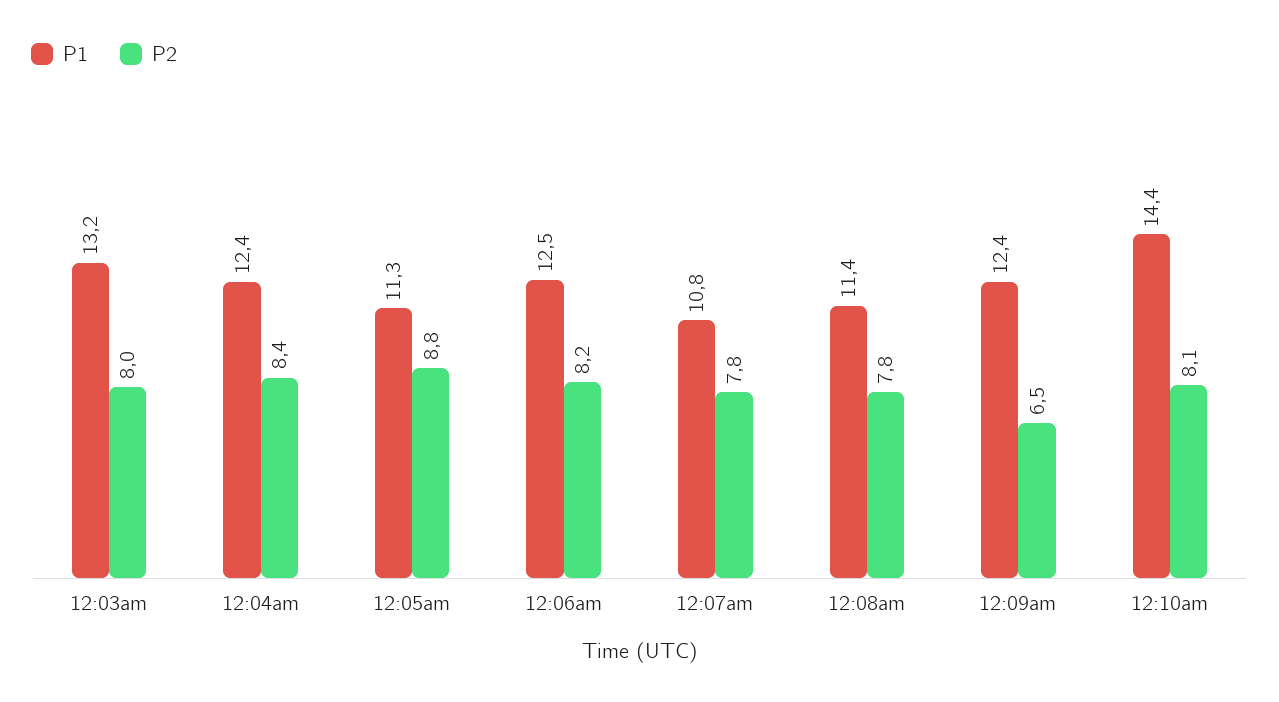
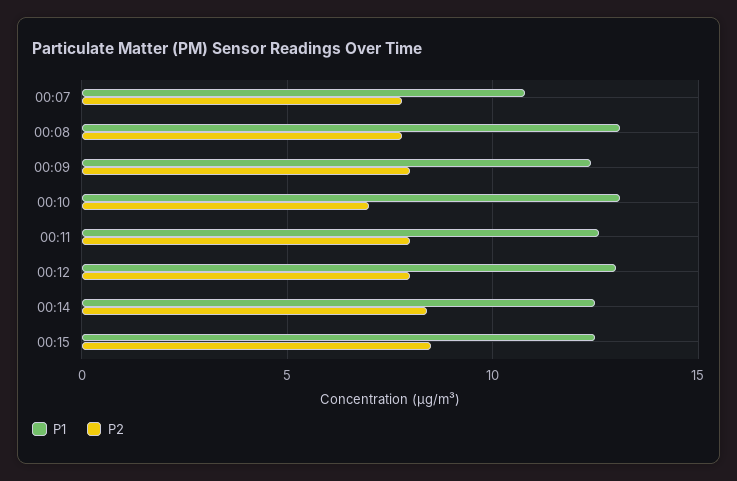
P1, 12:03am: 13.2 -> none
P2, 12:03am: 8 -> none
P1, 12:04am: 12.4 -> none
P2, 12:04am: 8.4 -> none
P1, 12:05am: 11.3 -> none
P2, 12:05am: 8.8 -> none
P1, 12:06am: 12.5 -> none
P2, 12:06am: 8.2 -> none
P1, 12:08am: 11.4 -> 13
P2, 12:09am: 6.5 -> 8
P1, 12:10am: 14.4 -> 13
P2, 12:10am: 8.1 -> 7
P1, 00:11: none -> 12.5
P2, 00:11: none -> 8
P1, 00:12: none -> 13
P2, 00:12: none -> 8
P1, 00:14: none -> 12.5
P2, 00:14: none -> 8.5
P1, 00:15: none -> 12.5
P2, 00:15: none -> 8.5

